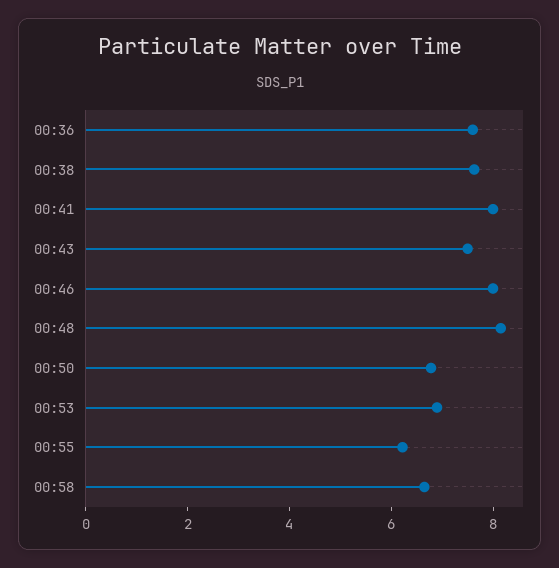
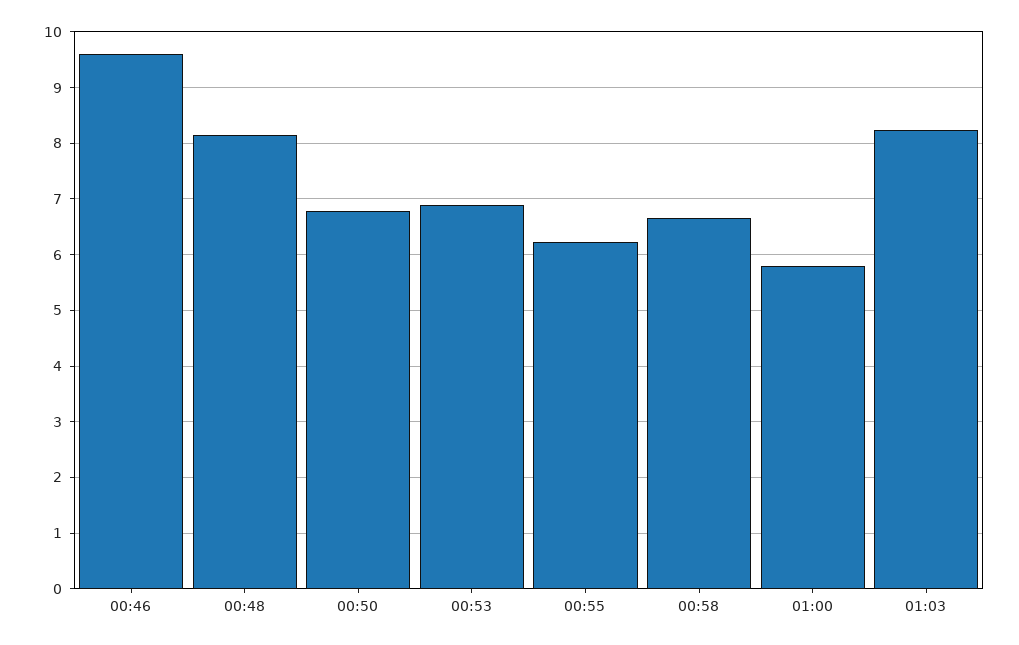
00:36: 7.5 -> none
00:38: 7.5 -> none
00:41: 8 -> none
00:43: 7.5 -> none
00:46: 8 -> 9.6
01:00: none -> 5.8
01:03: none -> 8.2

